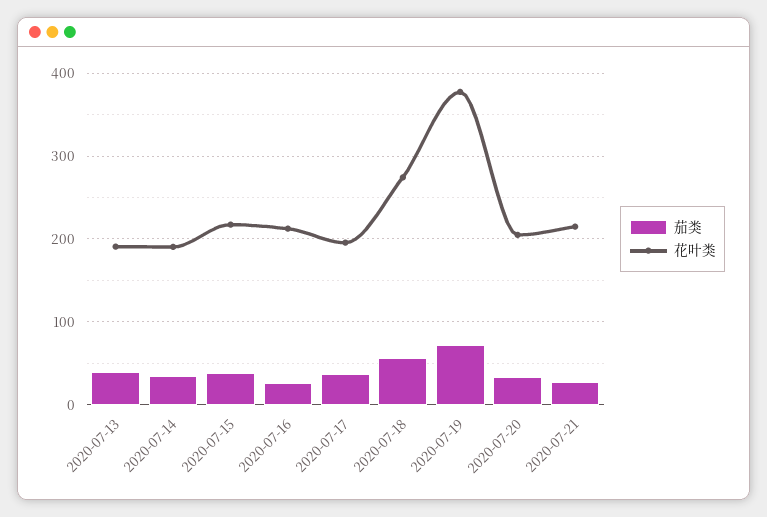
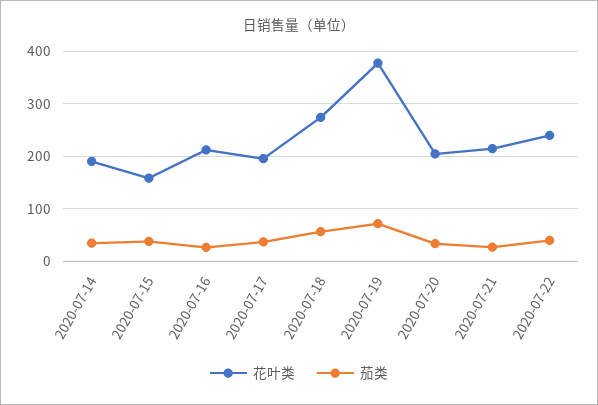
茄类, 2020-07-13: 40 -> none
花叶类, 2020-07-13: 190 -> none
花叶类, 2020-07-15: 220 -> 160
花叶类, 2020-07-22: none -> 240
茄类, 2020-07-22: none -> 40

